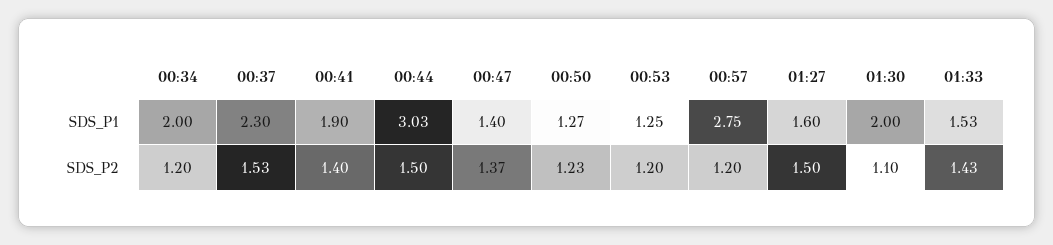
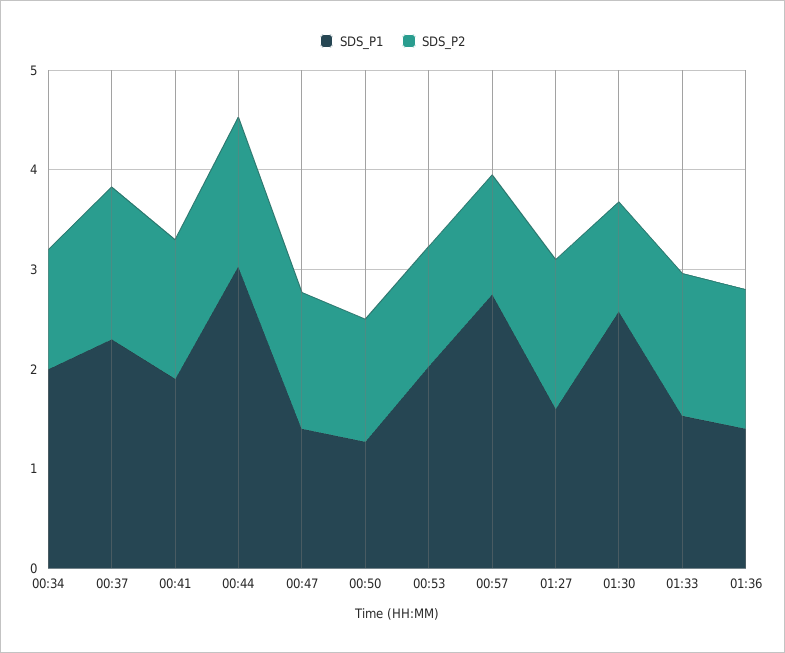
SDS_P1, 00:53: 1.25 -> 2
SDS_P1, 01:30: 2 -> 2.6
SDS_P1, 01:36: none -> 1.4
SDS_P2, 01:36: none -> 1.4

